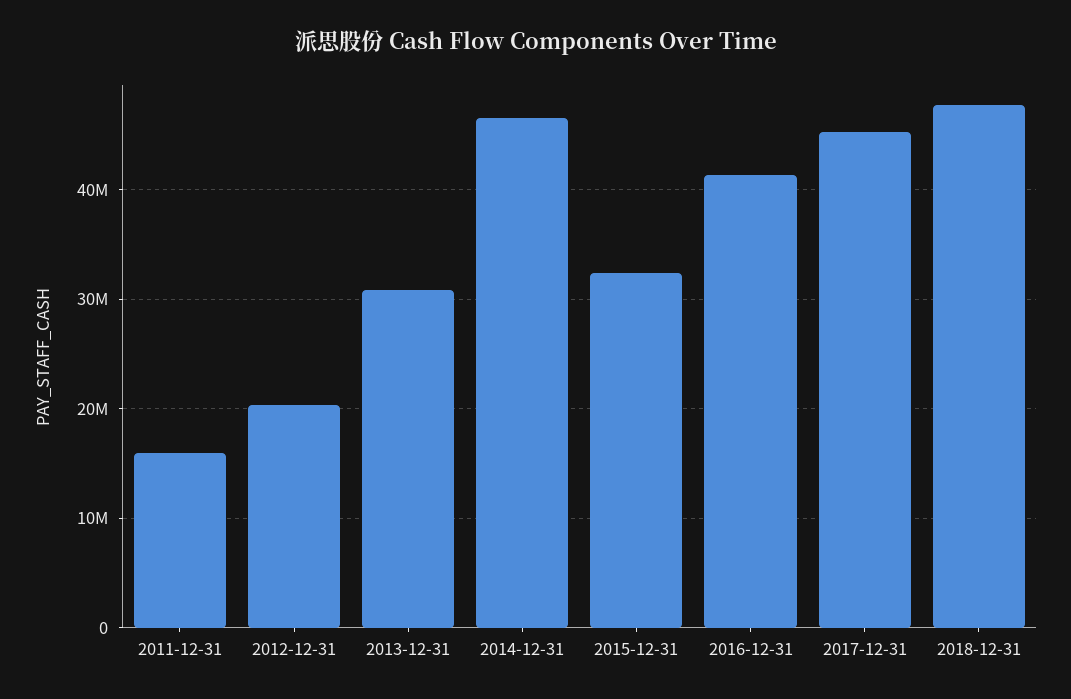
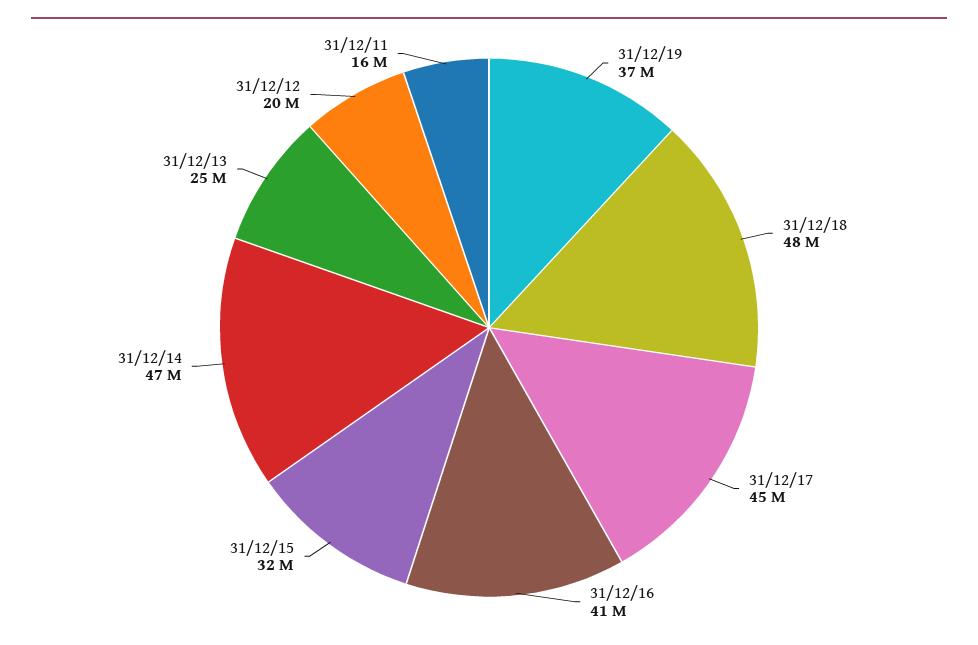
2013-12-31: 31000000 -> 25000000
31/12/19: none -> 37000000

